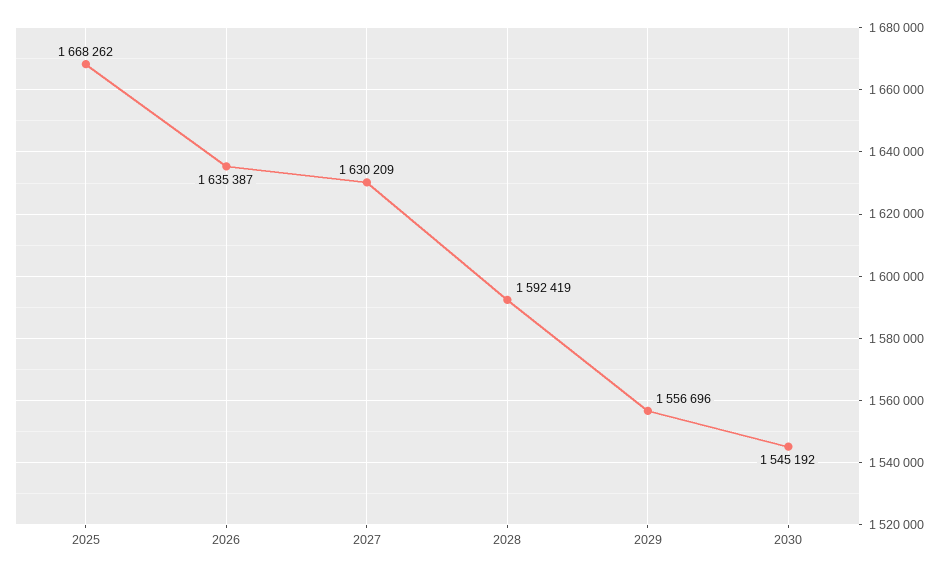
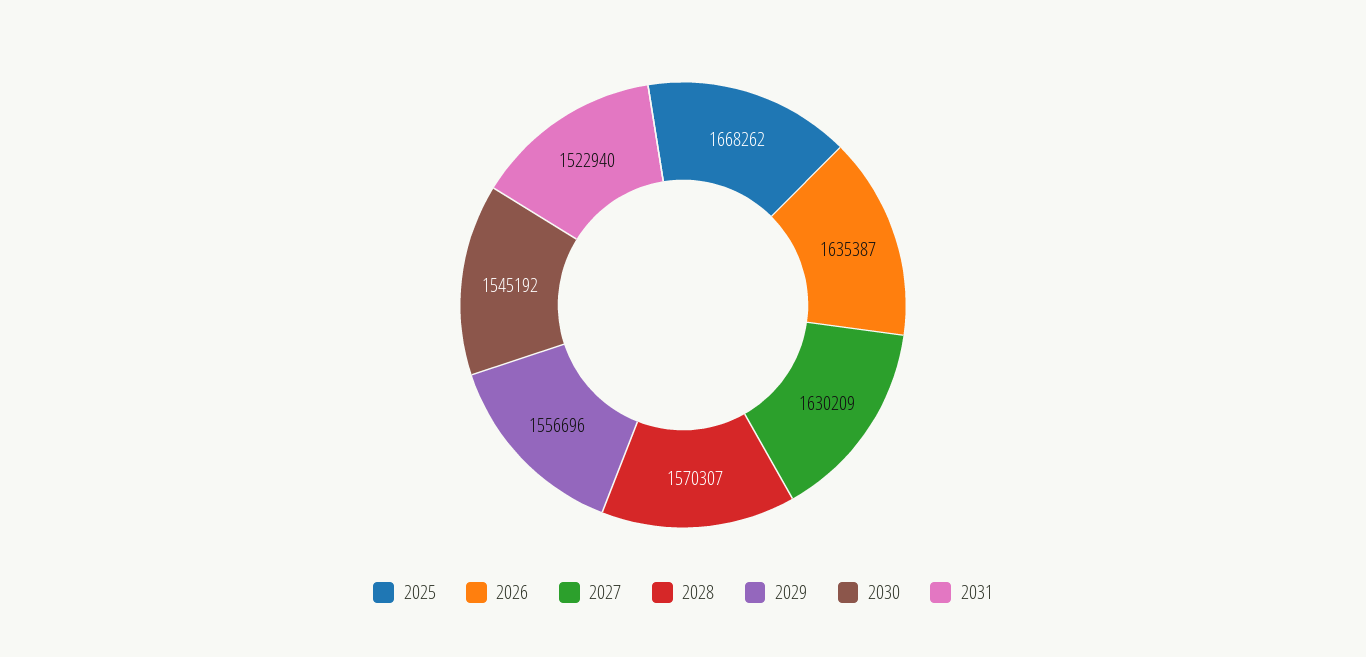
2028: 1592419 -> 1570307
2031: none -> 1522940

